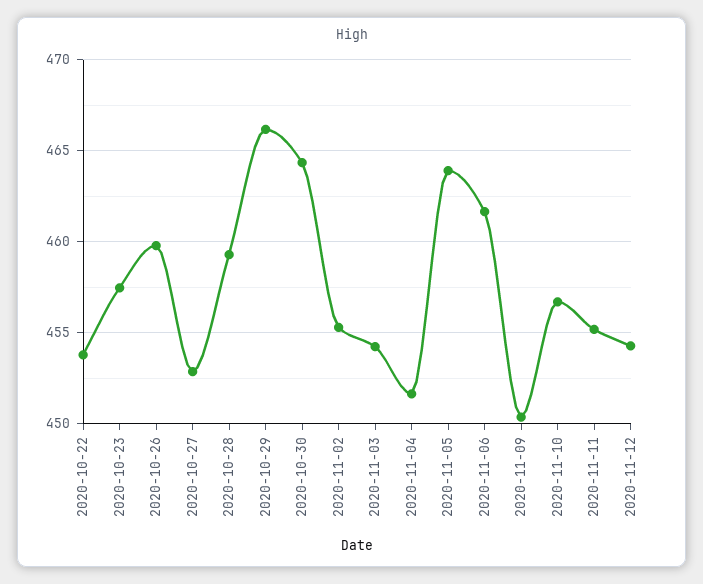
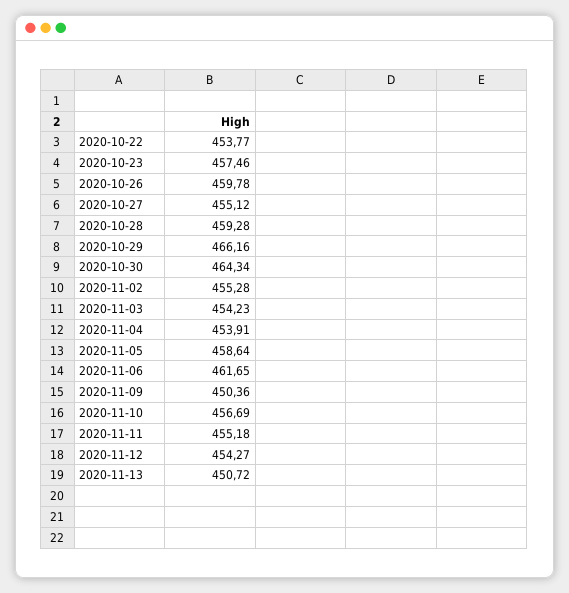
2020-10-27: 453 -> 455.12
2020-11-04: 451.5 -> 453.91
2020-11-05: 464 -> 458.64
2020-11-13: none -> 450.72

